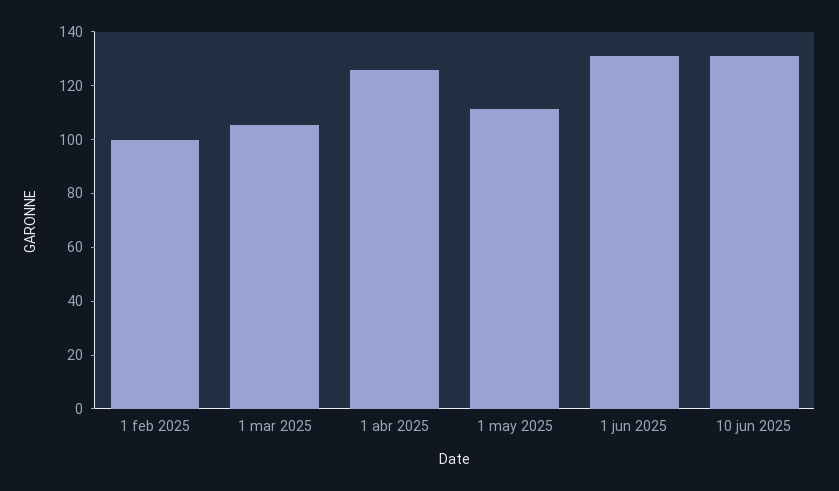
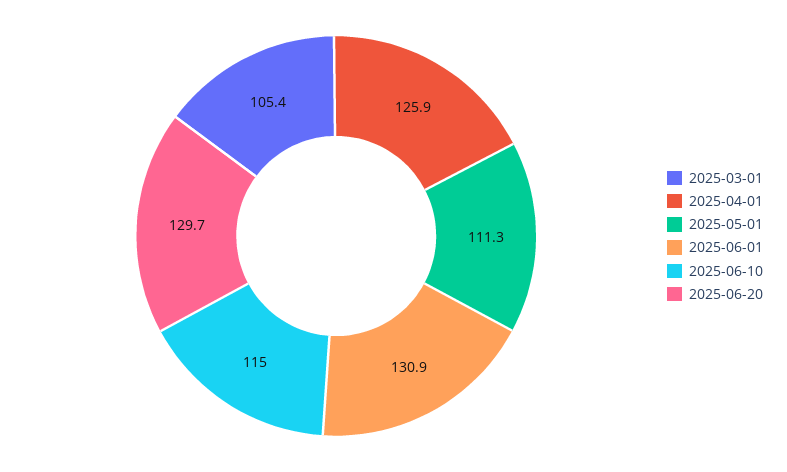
1 feb 2025: 100 -> none
10 jun 2025: 130 -> 115
2025-06-20: none -> 129.7

